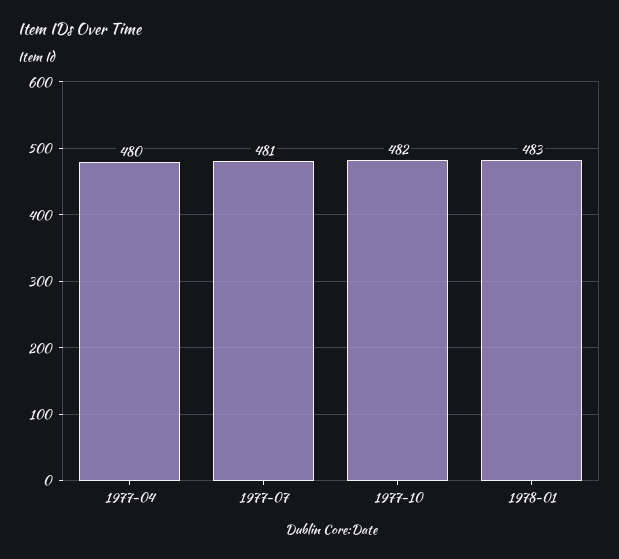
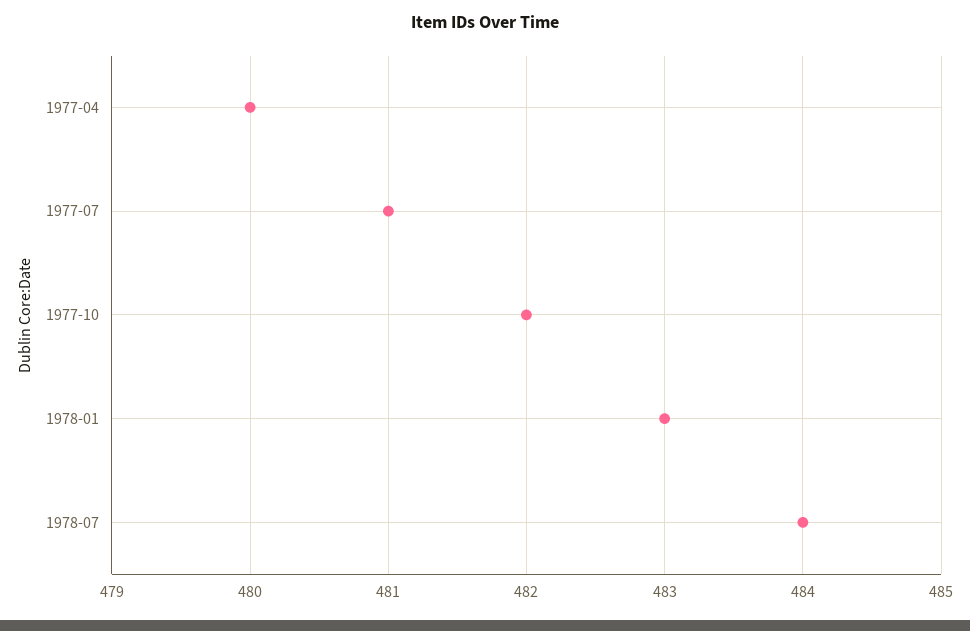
1978-07: none -> 484

